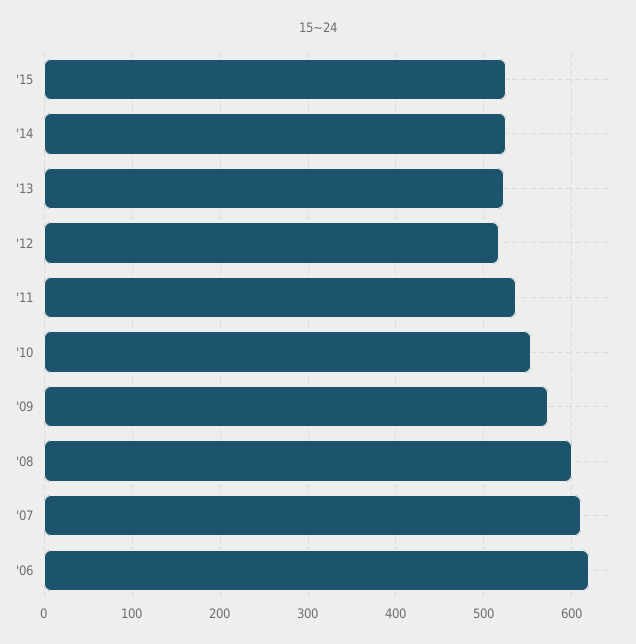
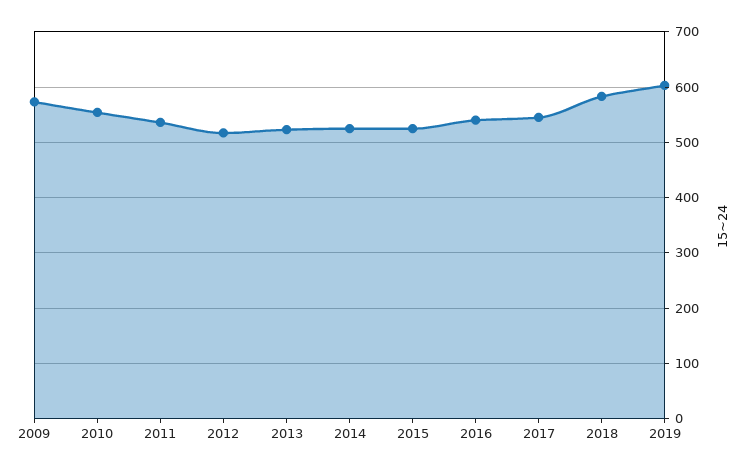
'08: 600 -> none
'07: 610 -> none
'06: 620 -> none
2016: none -> 540
2017: none -> 540
2018: none -> 580
2019: none -> 600

